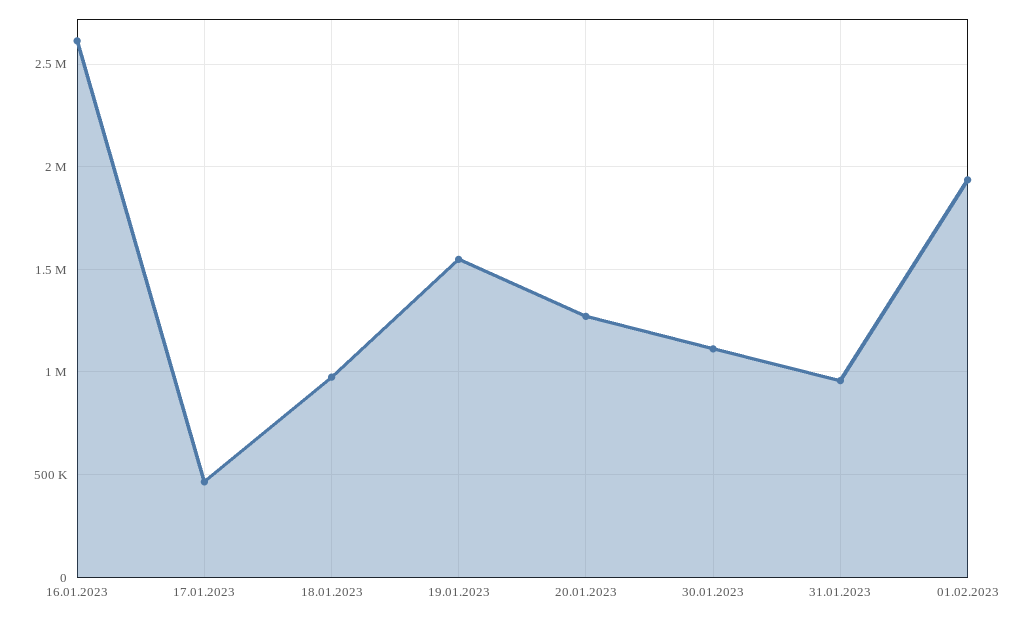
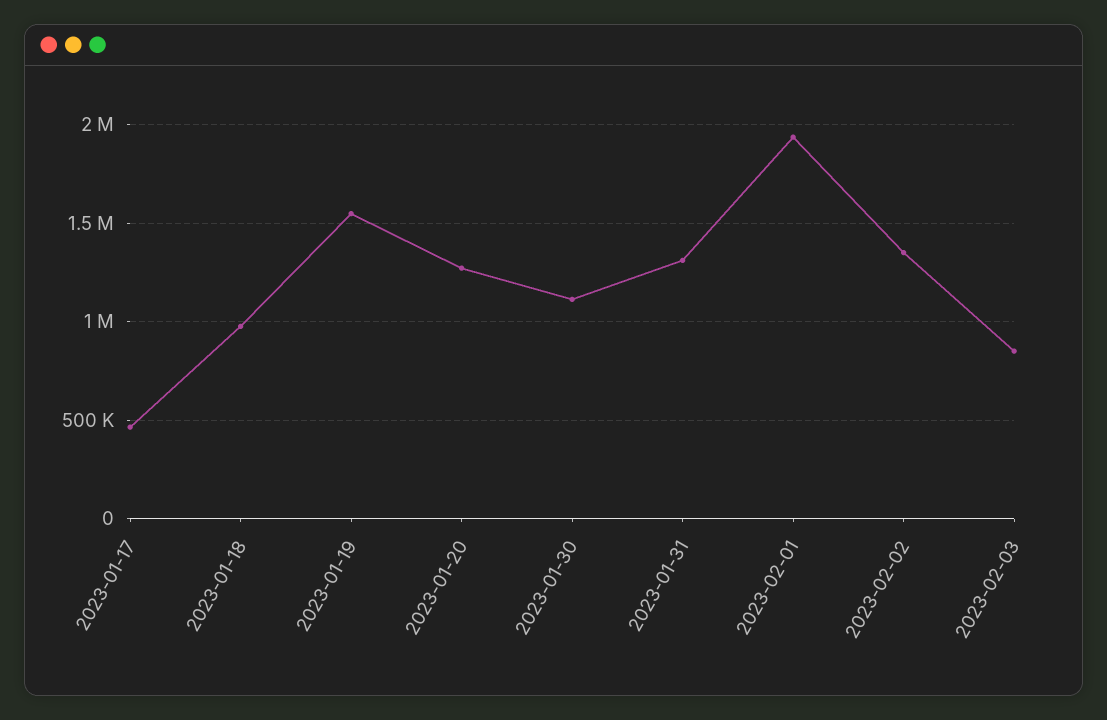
16.01.2023: 2600000 -> none
31.01.2023: 950000 -> 1300000
2023-02-02: none -> 1350000
2023-02-03: none -> 850000

